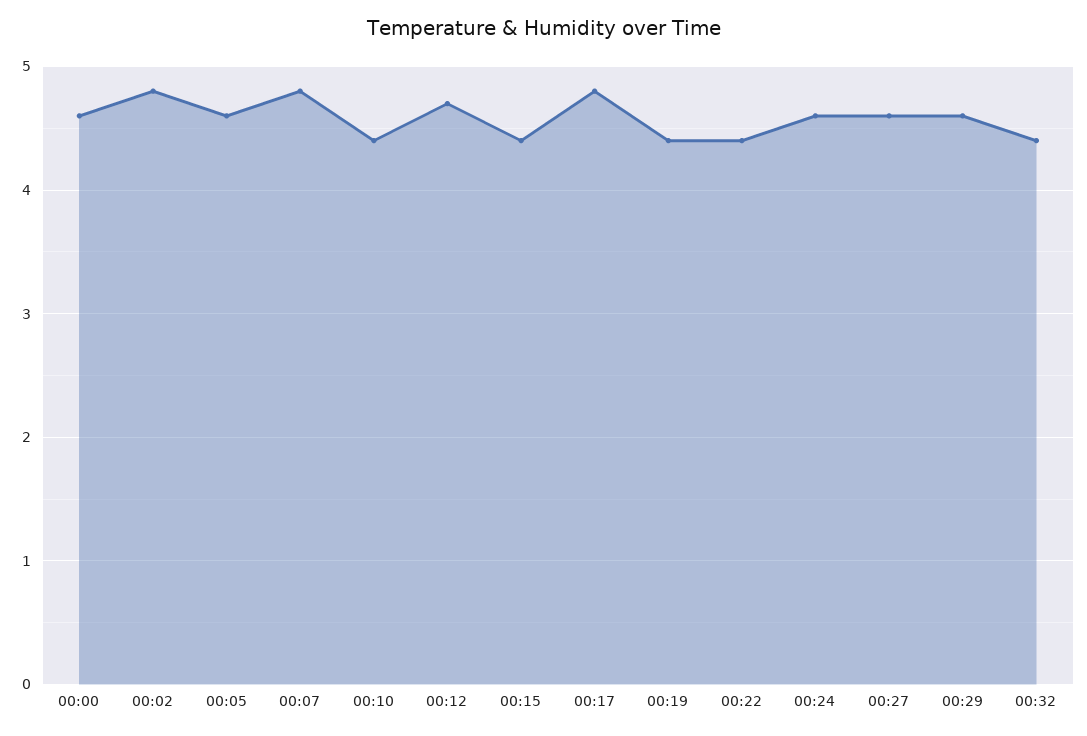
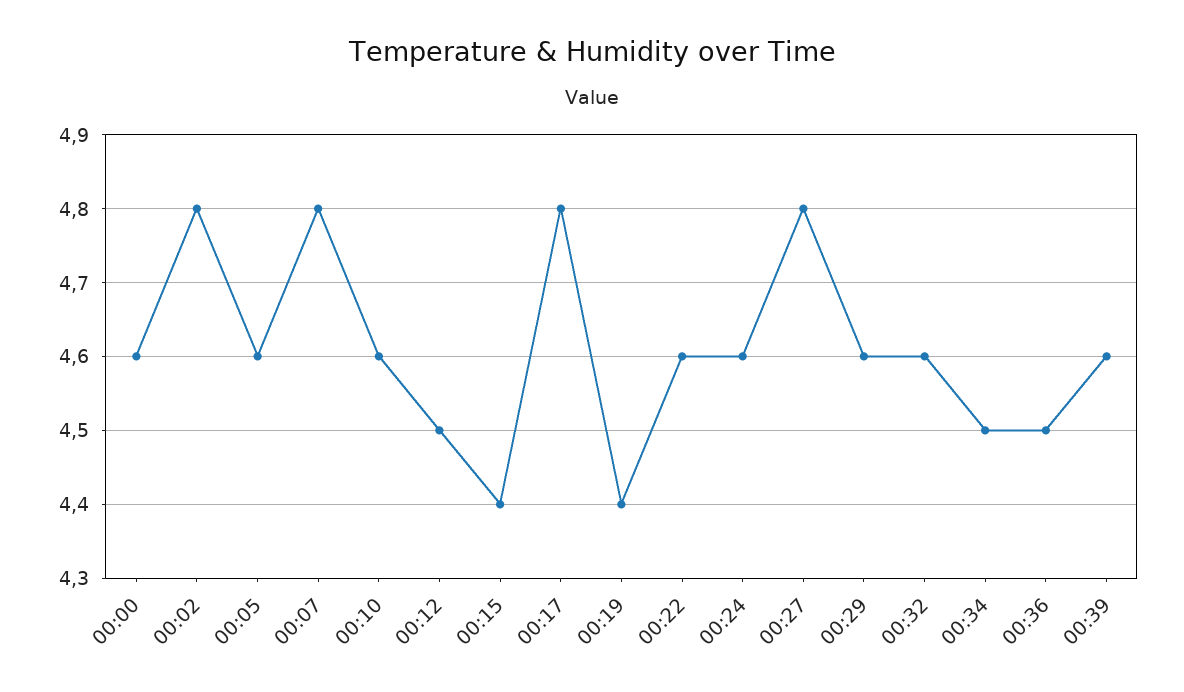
00:10: 4.4 -> 4.6
00:12: 4.7 -> 4.5
00:22: 4.4 -> 4.6
00:27: 4.6 -> 4.8
00:32: 4.4 -> 4.6
00:34: none -> 4.5
00:36: none -> 4.5
00:39: none -> 4.6

